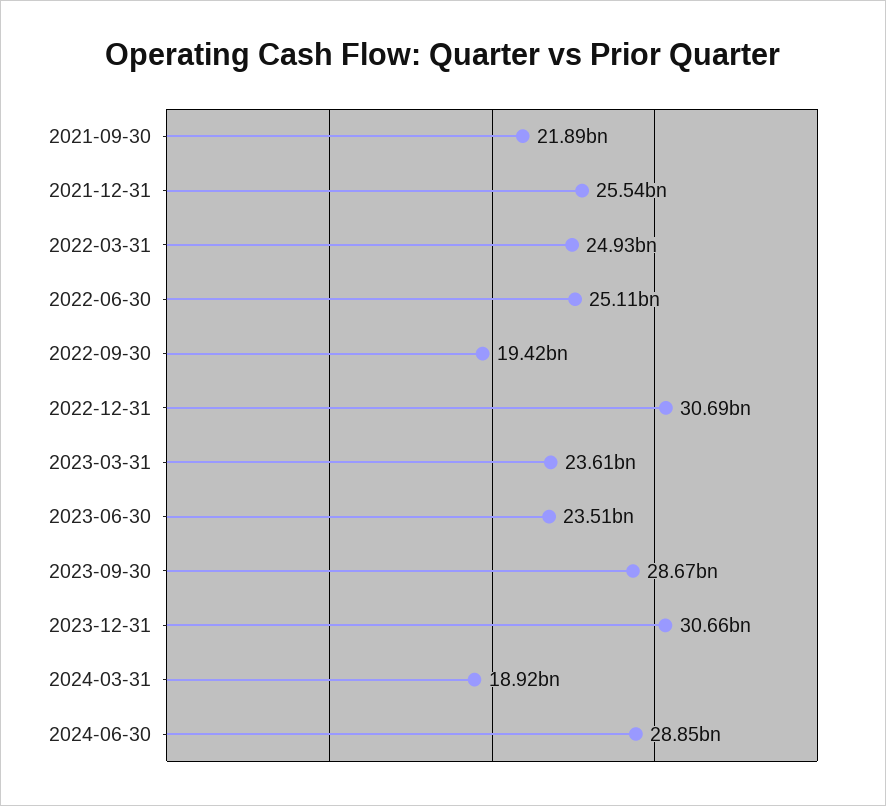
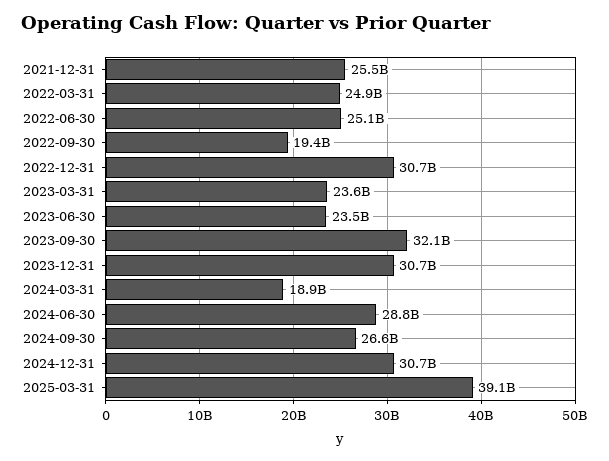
2021-09-30: 21890000000 -> none
2023-09-30: 28670000000 -> 32100000000
2024-09-30: none -> 26600000000
2024-12-31: none -> 30700000000
2025-03-31: none -> 39100000000

